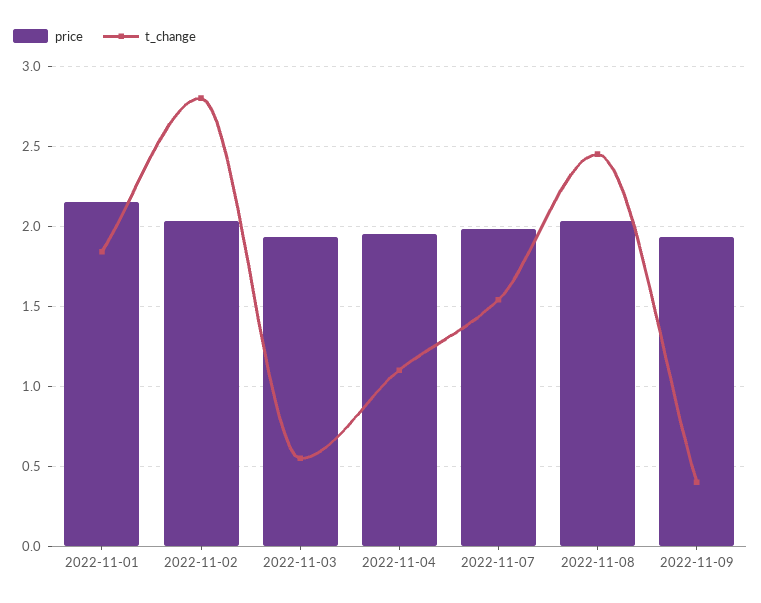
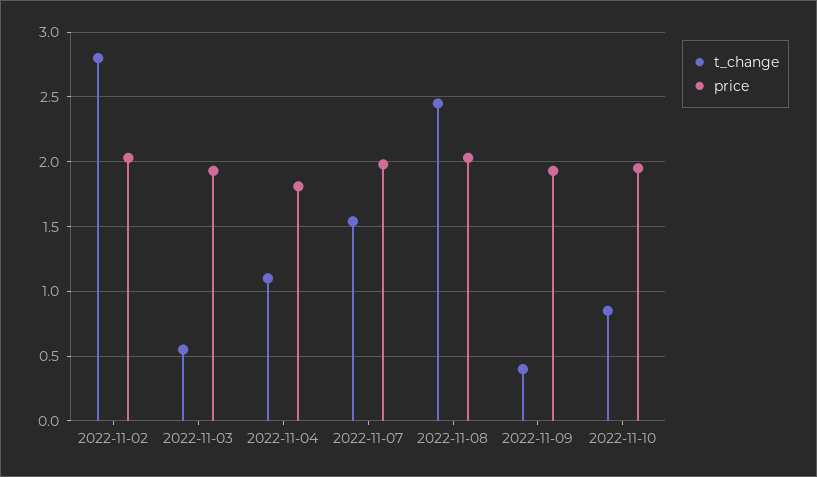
price, 2022-11-01: 2.15 -> none
t_change, 2022-11-01: 1.85 -> none
price, 2022-11-04: 1.95 -> 1.8
t_change, 2022-11-10: none -> 0.85
price, 2022-11-10: none -> 1.95

